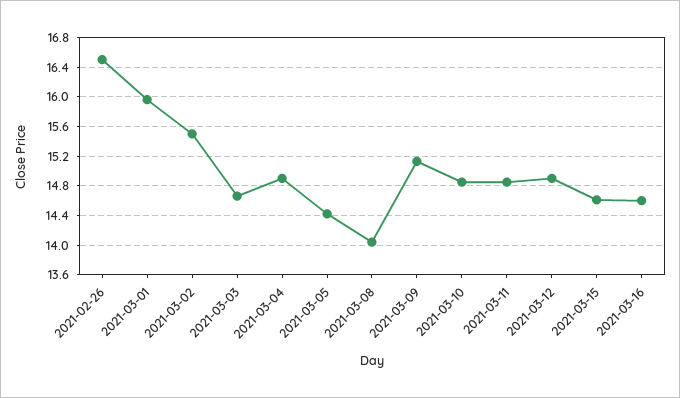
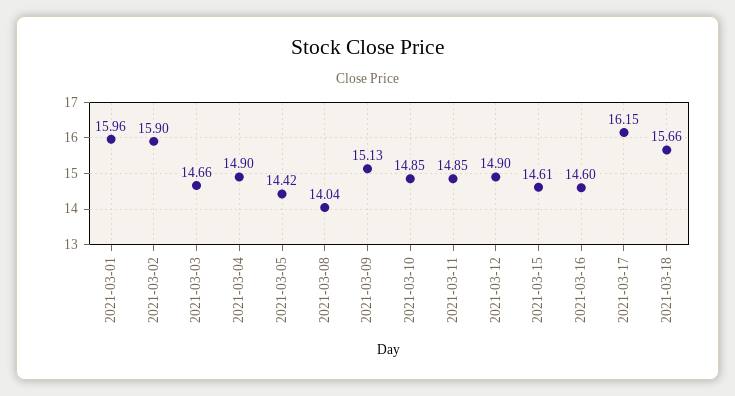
2021-02-26: 16.5 -> none
2021-03-02: 15.5 -> 15.9
2021-03-17: none -> 16.15
2021-03-18: none -> 15.66

